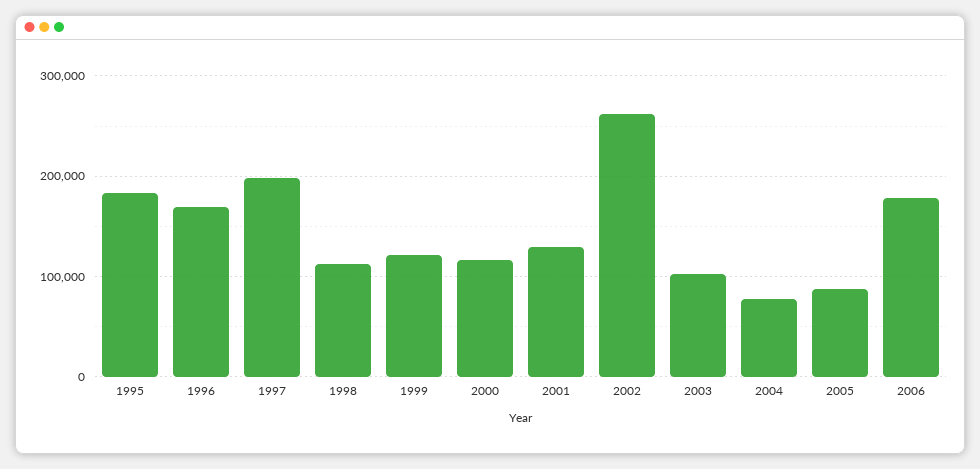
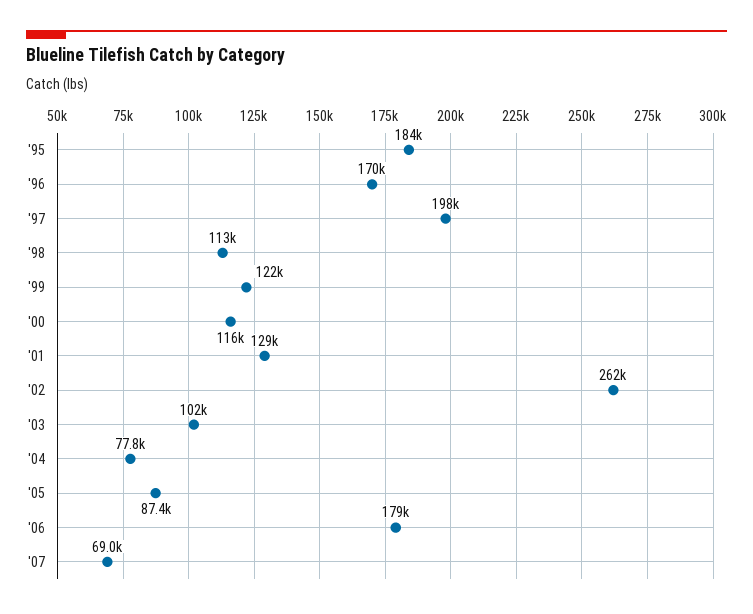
'07: none -> 69000

